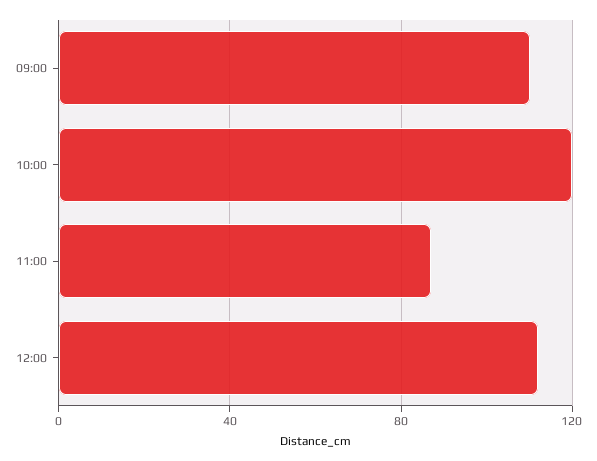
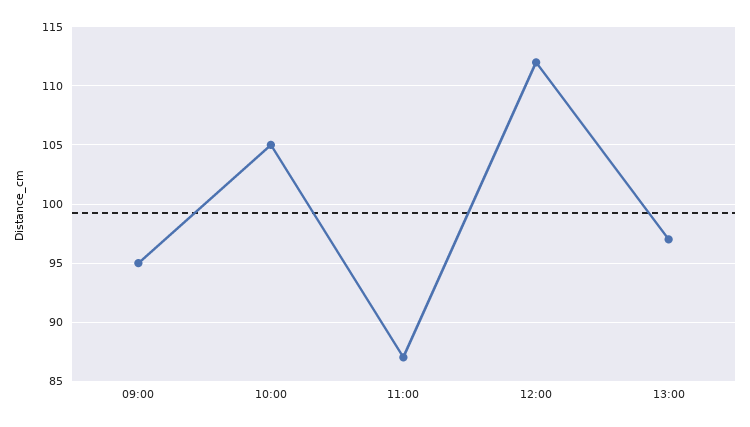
09:00: 110 -> 95
10:00: 120 -> 105
13:00: none -> 97

